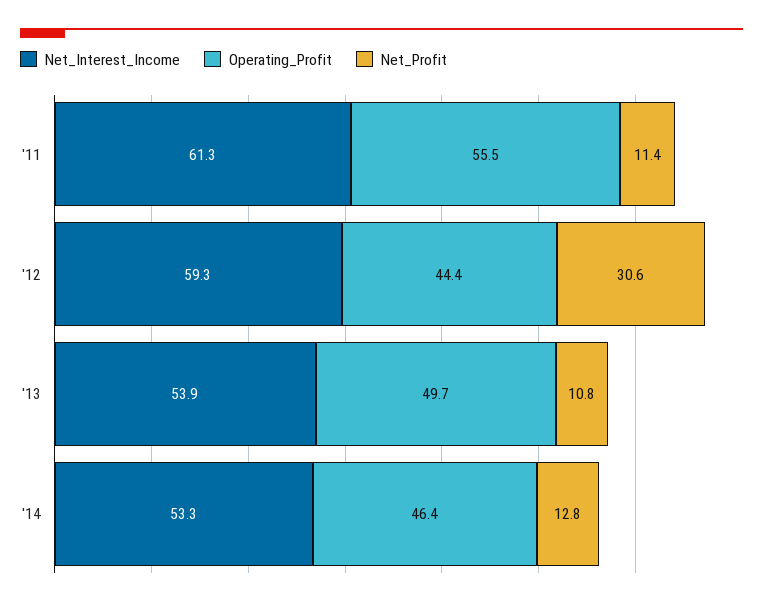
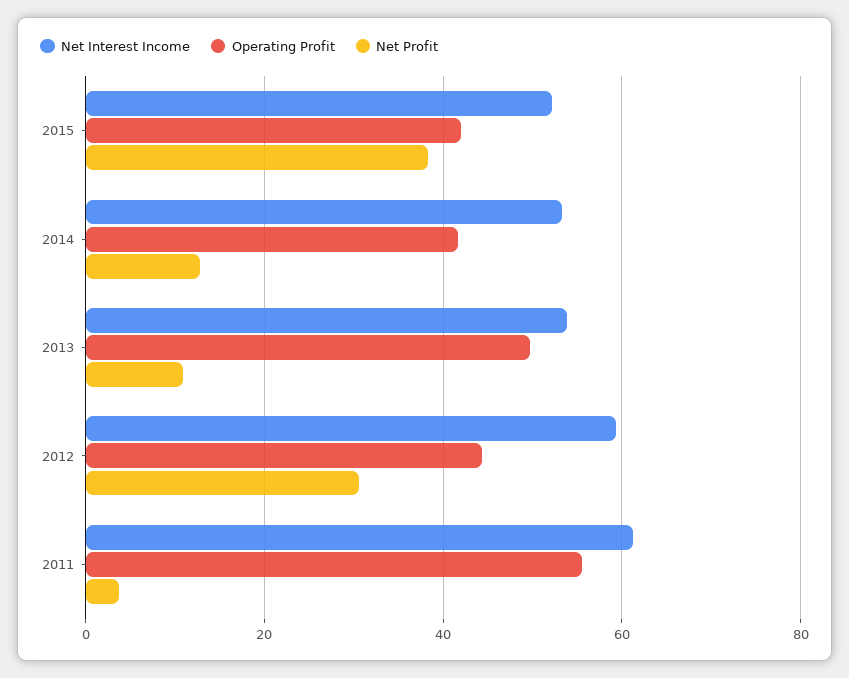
Net_Profit, '11: 11.4 -> 4
Operating_Profit, '14: 46.4 -> 42
Net_Interest_Income, 2015: none -> 52
Operating_Profit, 2015: none -> 42
Net_Profit, 2015: none -> 38

